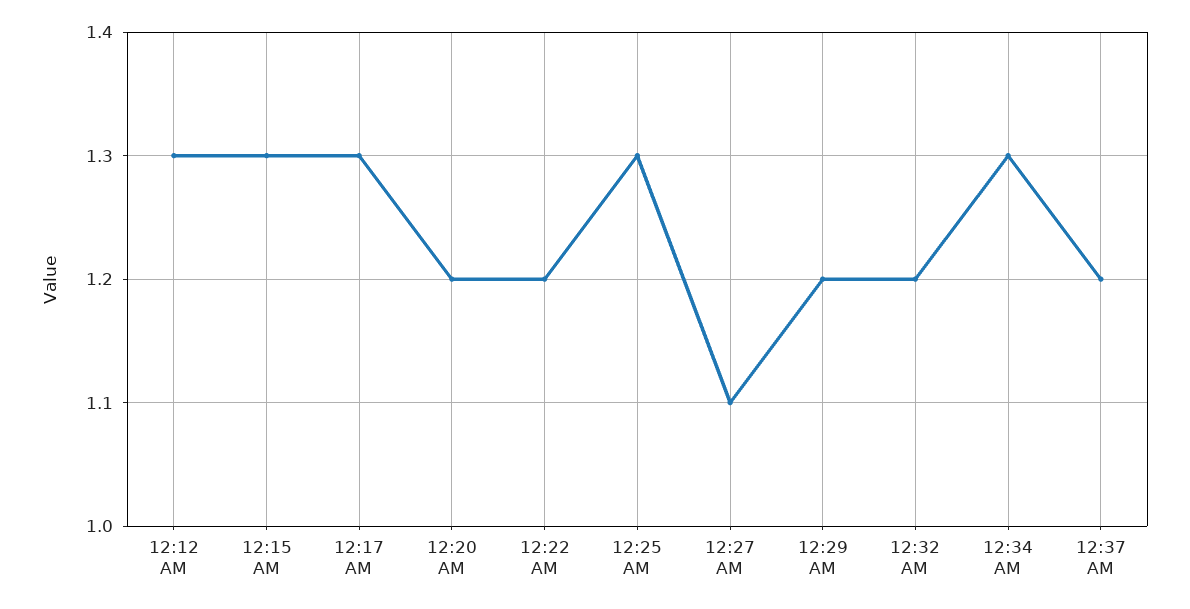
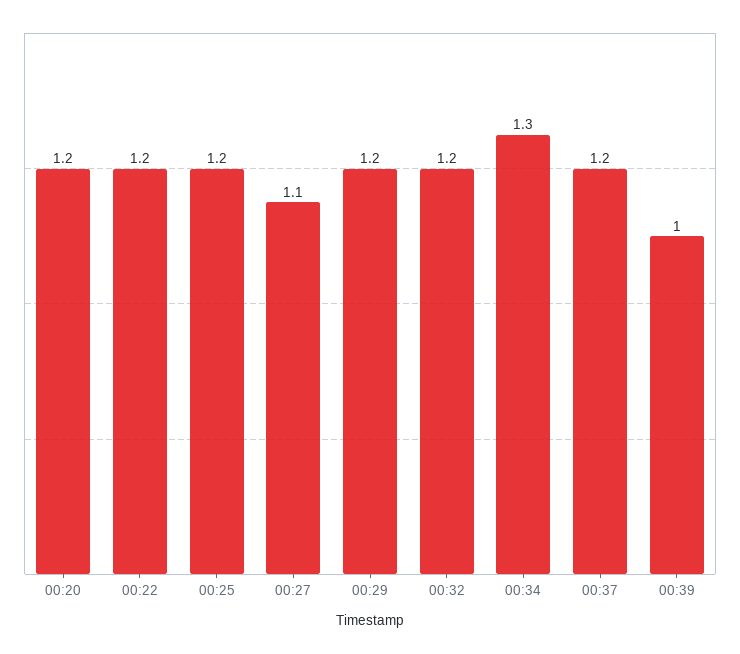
12:12 AM: 1.3 -> none
12:15 AM: 1.3 -> none
12:17 AM: 1.3 -> none
12:25 AM: 1.3 -> 1.2
00:39: none -> 1

